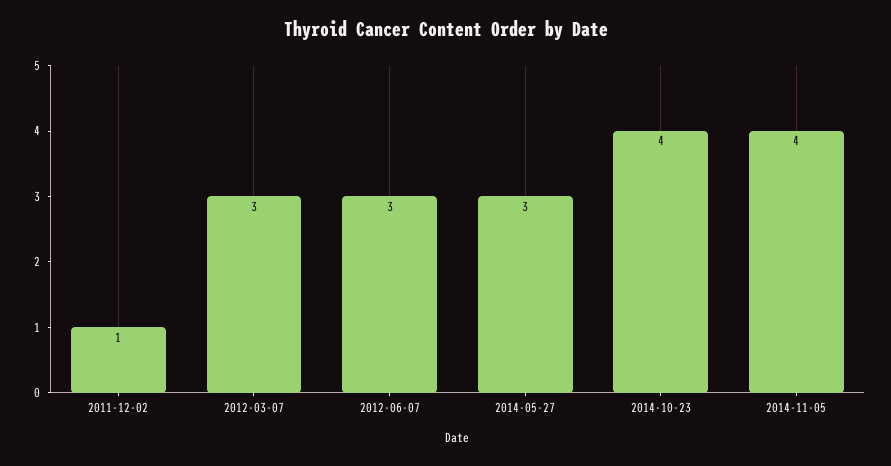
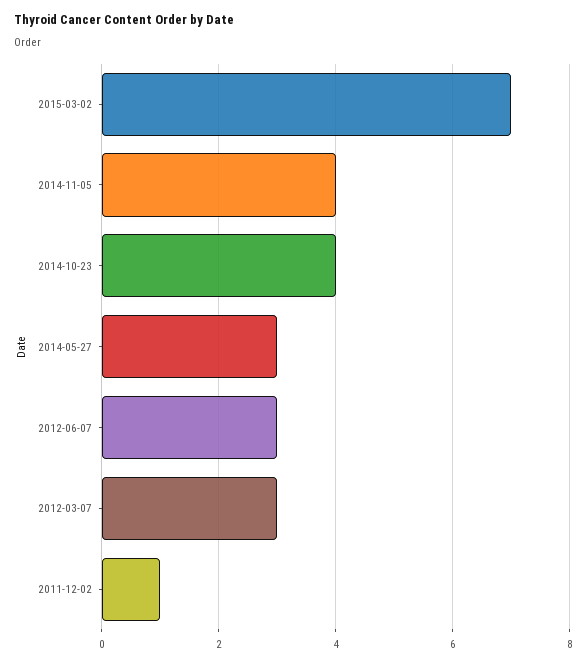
2015-03-02: none -> 7

